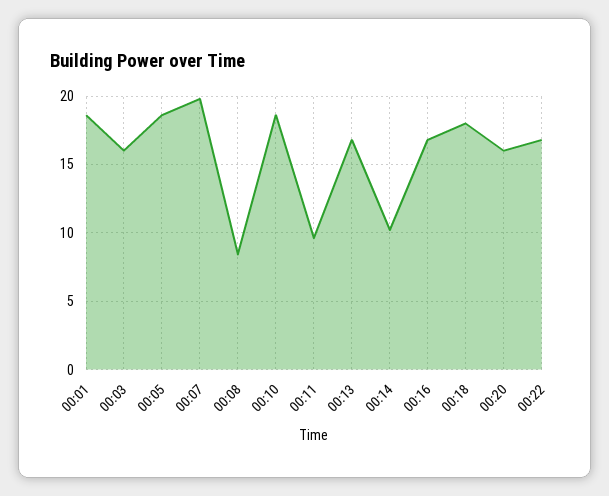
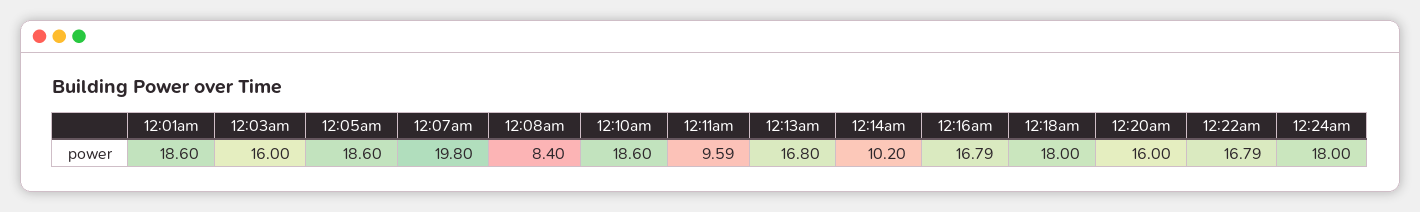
12:24am: none -> 18

